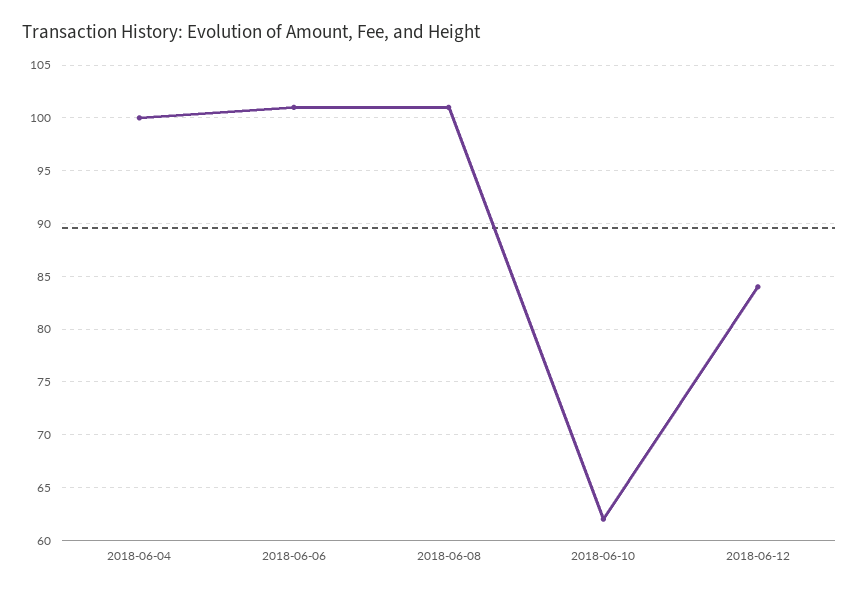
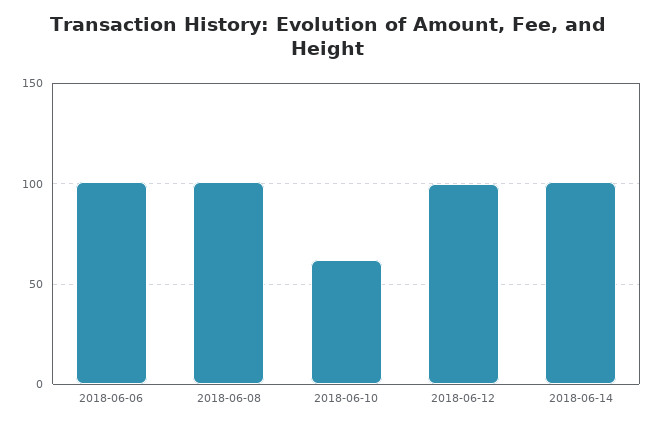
2018-06-04: 100 -> none
2018-06-12: 84 -> 100
2018-06-14: none -> 100

